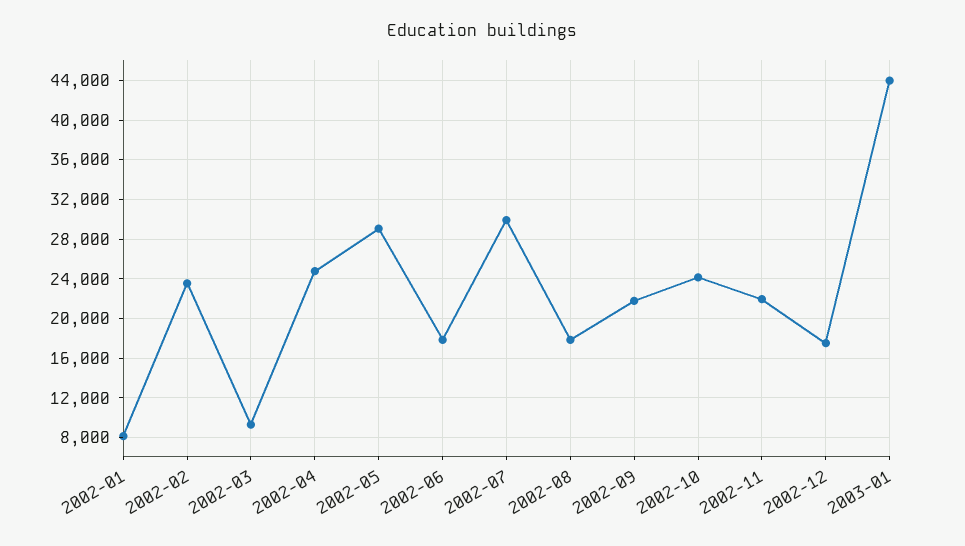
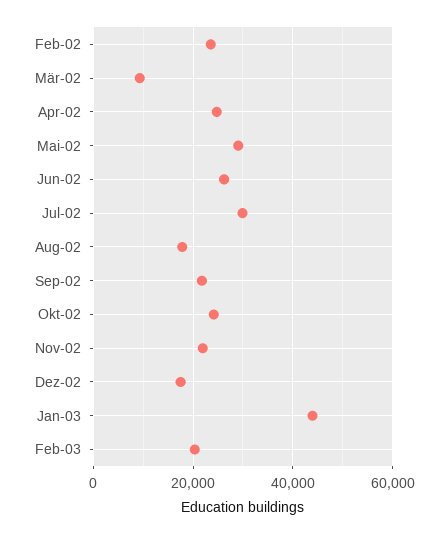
2002-01: 8000 -> none
2002-06: 18000 -> 26000
Feb-03: none -> 20000

